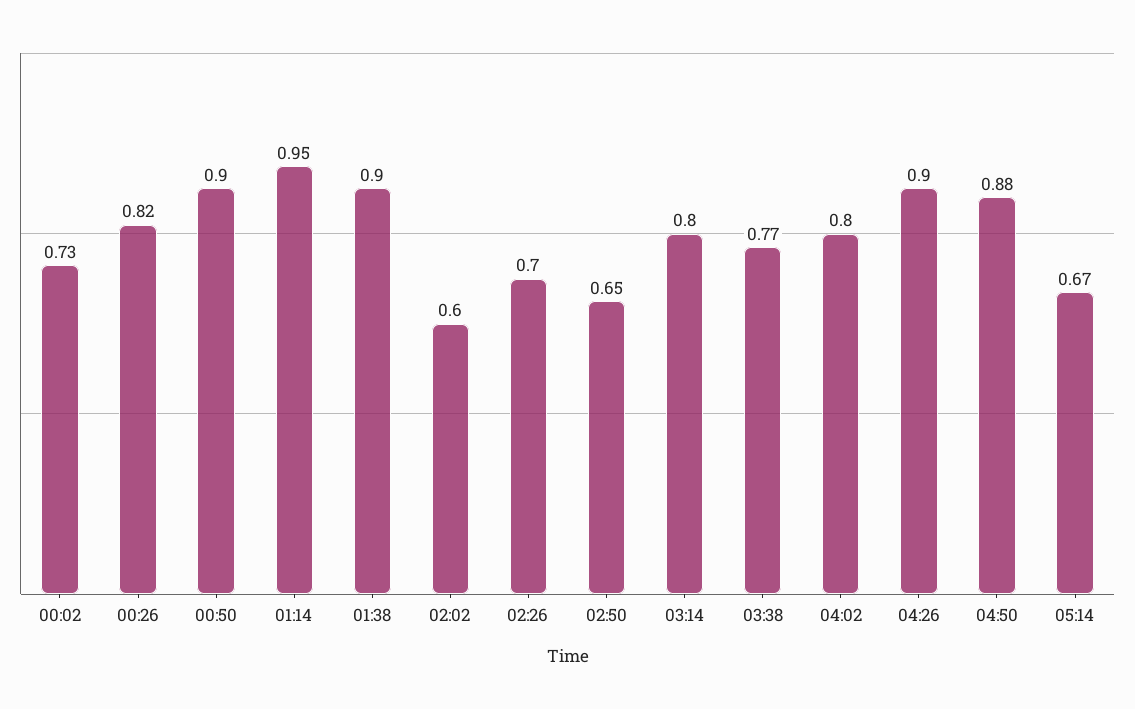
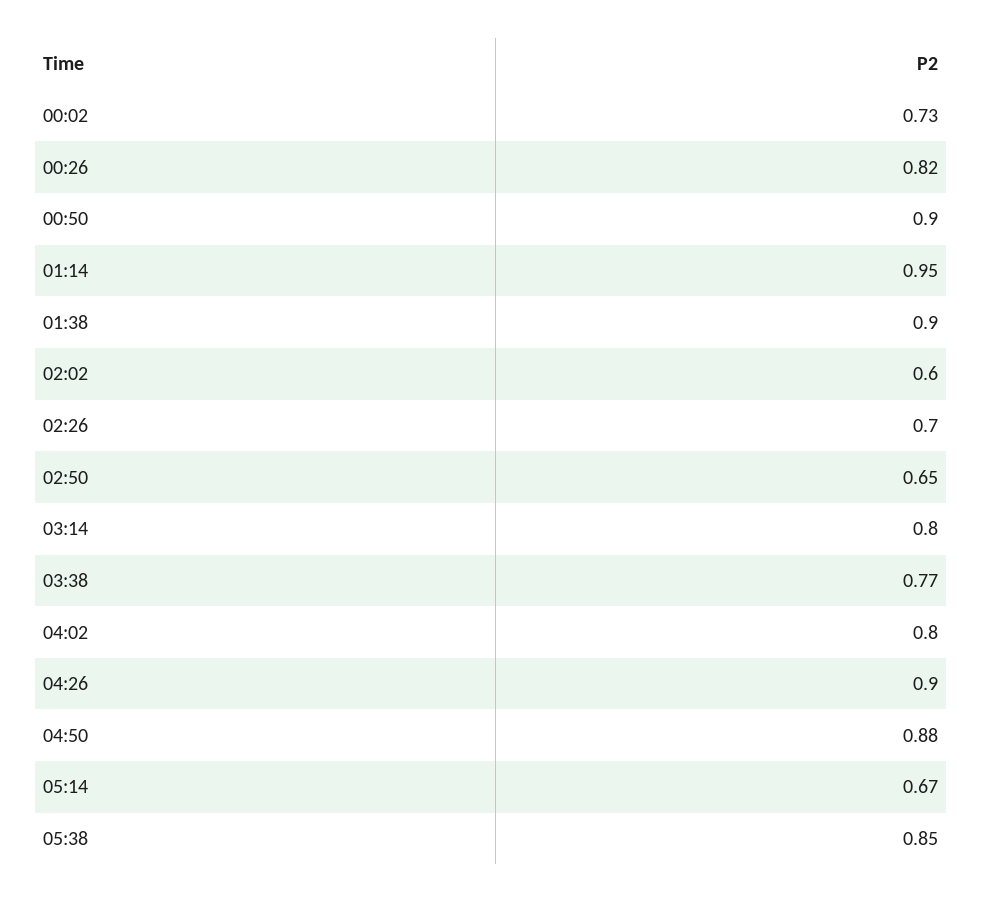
05:38: none -> 0.85

